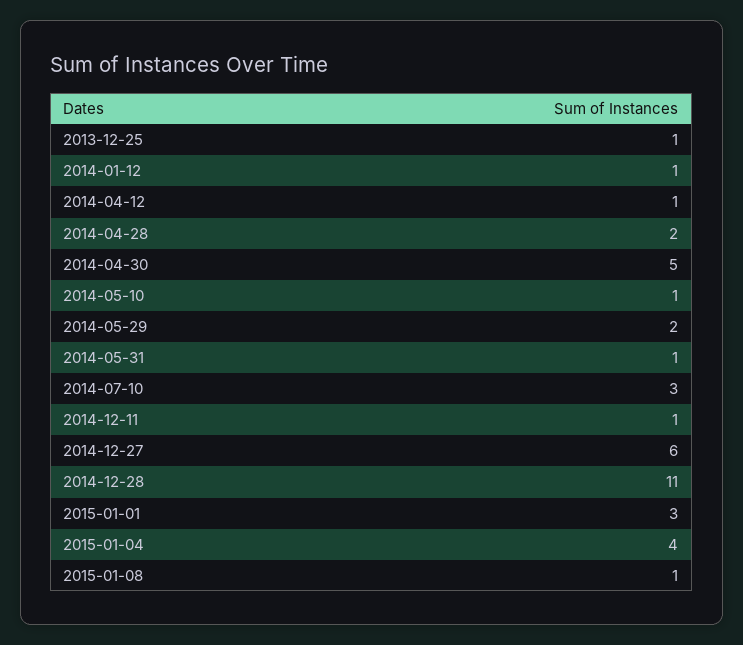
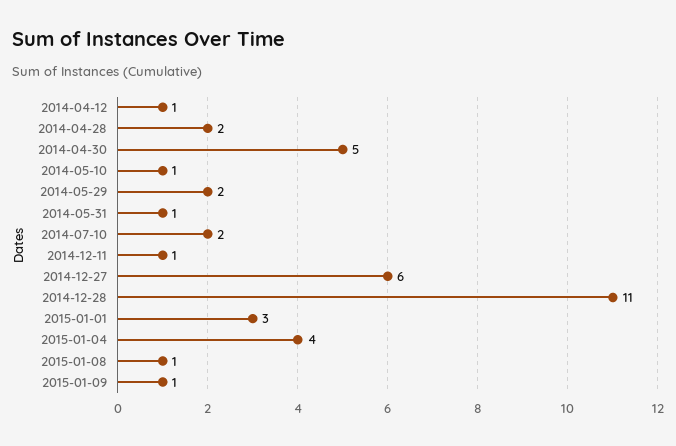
2013-12-25: 1 -> none
2014-01-12: 1 -> none
2014-07-10: 3 -> 2
2015-01-09: none -> 1

